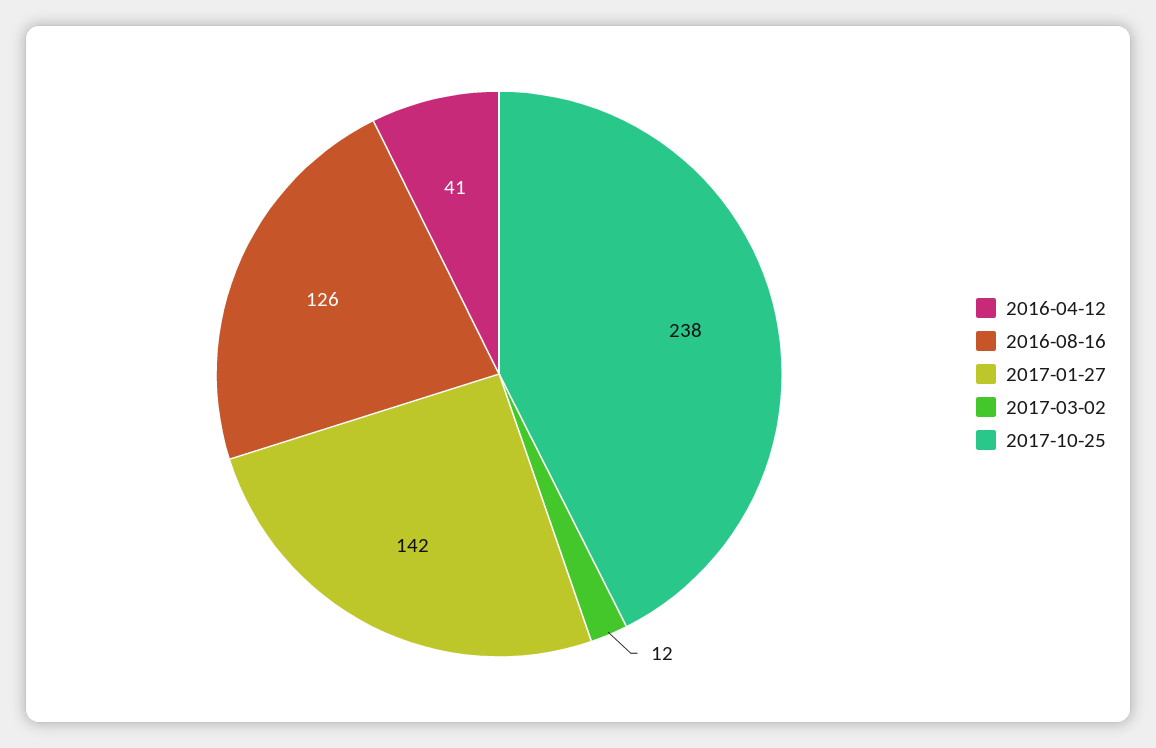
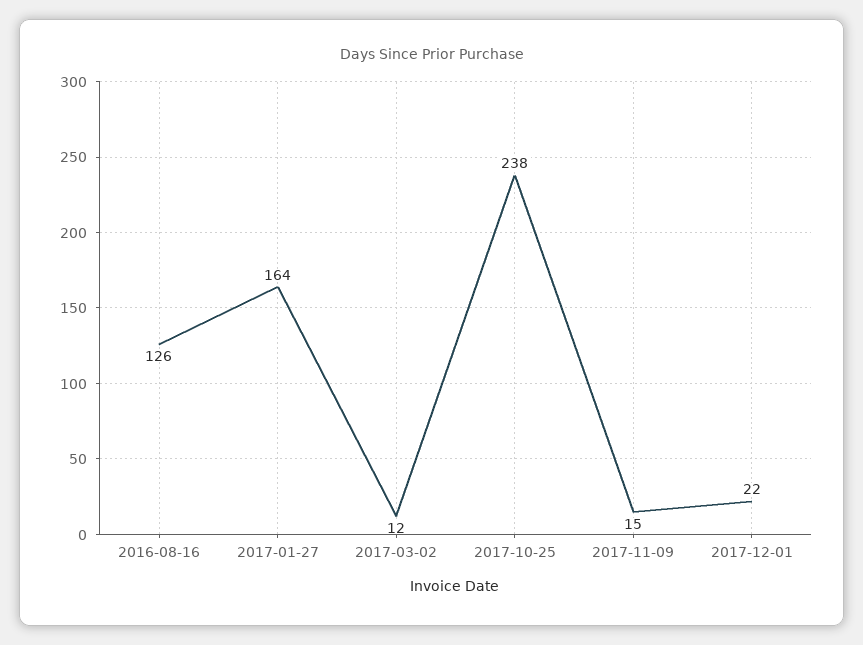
2016-04-12: 41 -> none
2017-01-27: 142 -> 164
2017-11-09: none -> 15
2017-12-01: none -> 22

